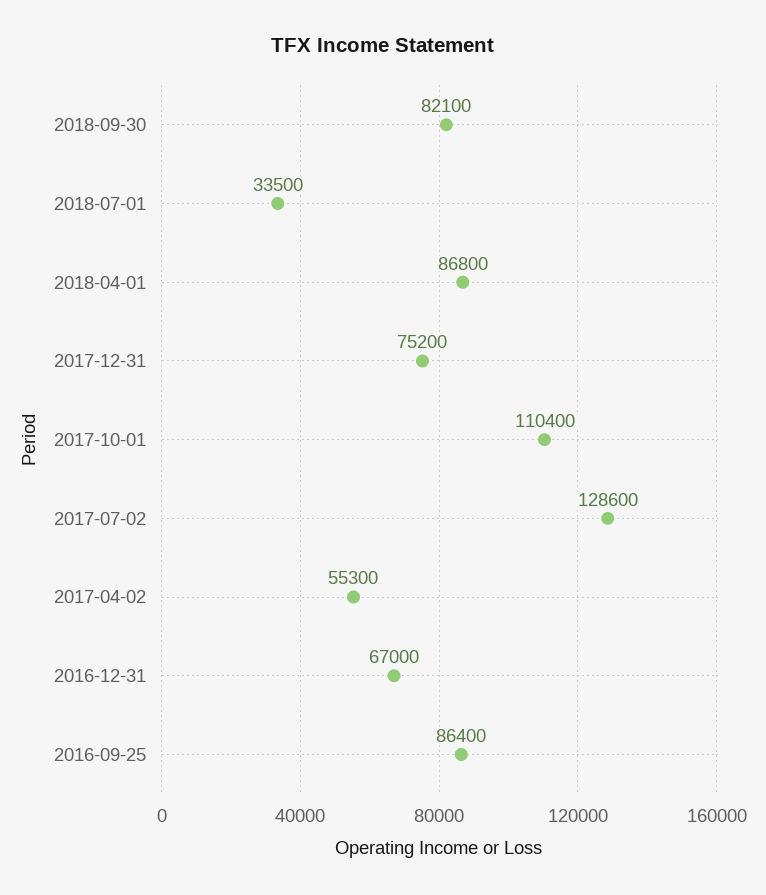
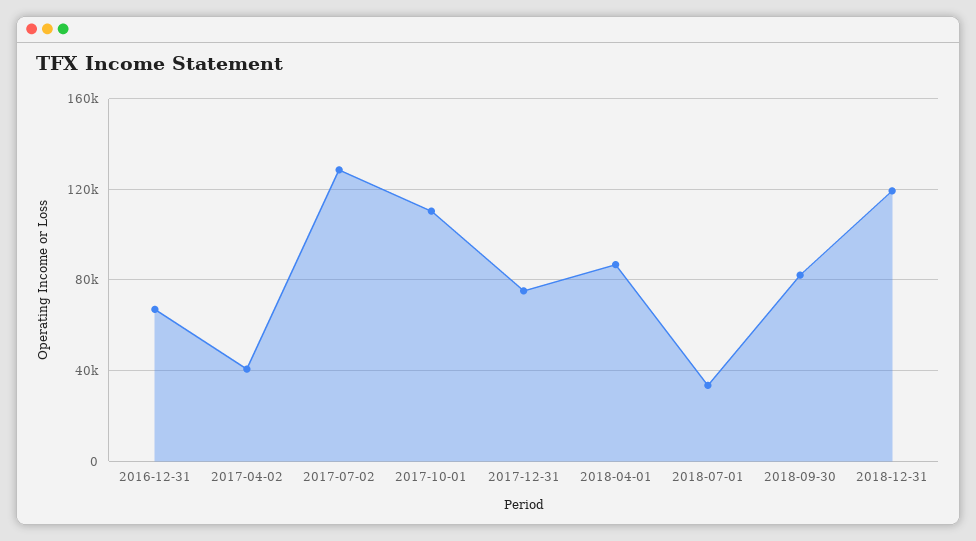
2017-04-02: 55300 -> 40000
2016-09-25: 86400 -> none
2018-12-31: none -> 120000

